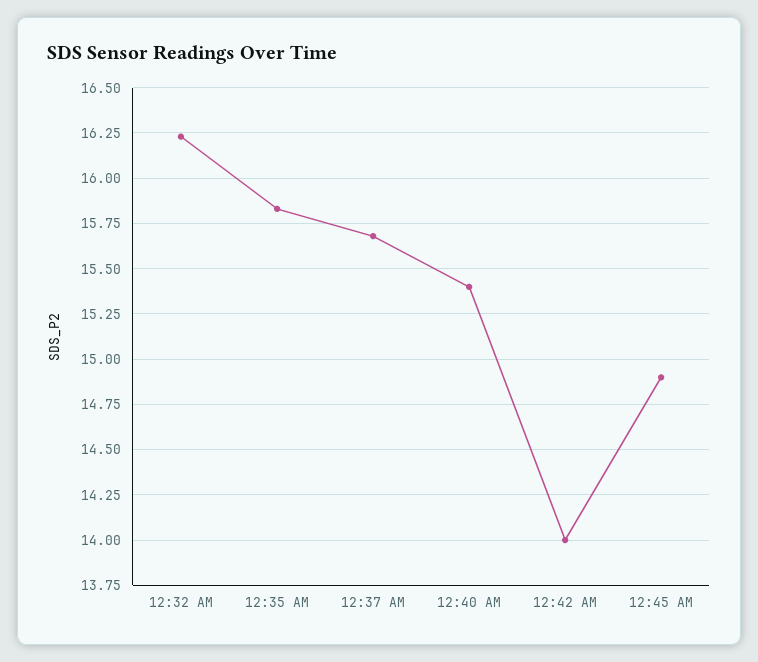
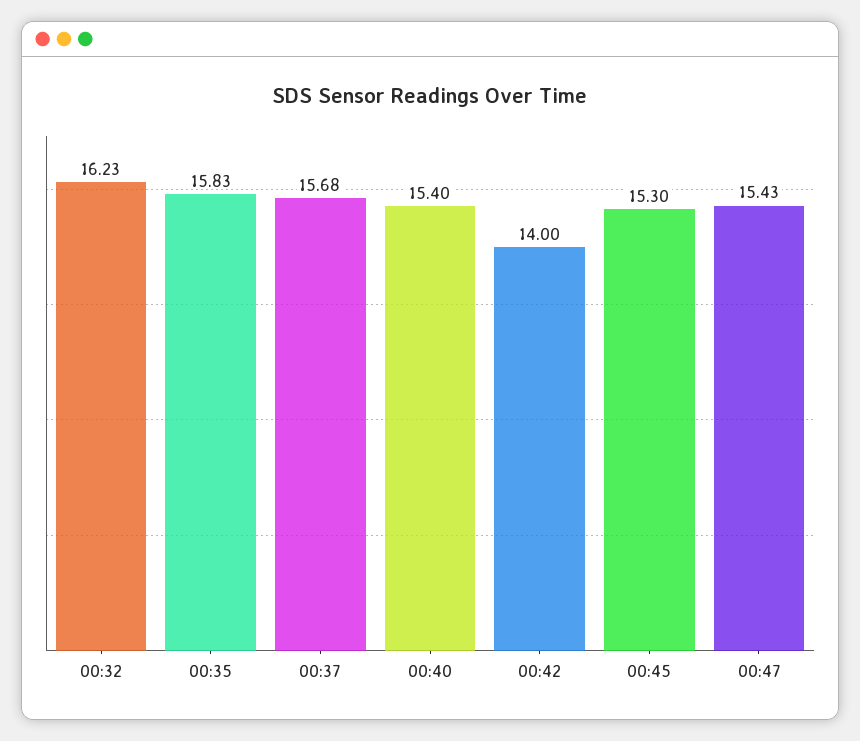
12:45 AM: 14.9 -> 15.3
00:47: none -> 15.43

